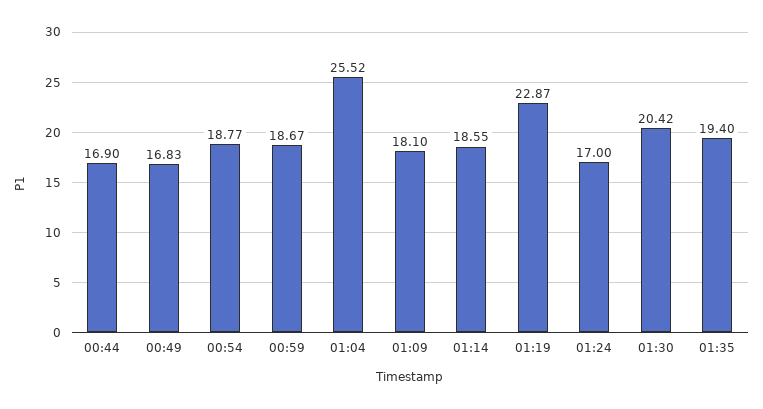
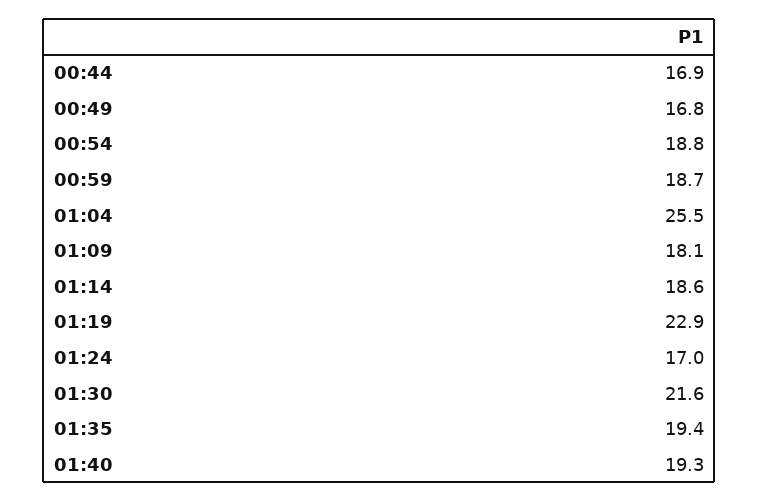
01:30: 20.42 -> 21.6
01:40: none -> 19.3

